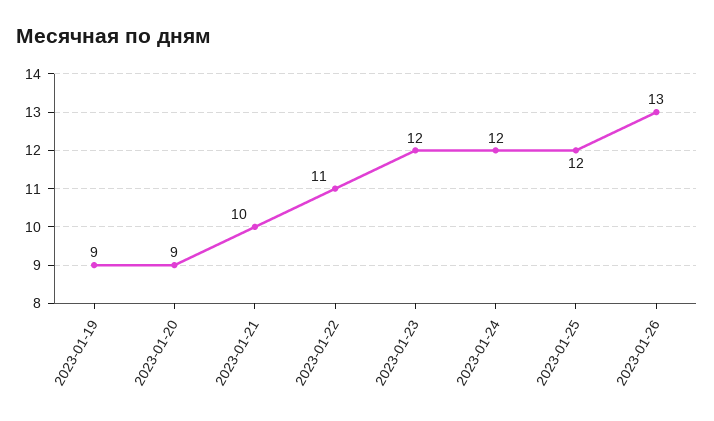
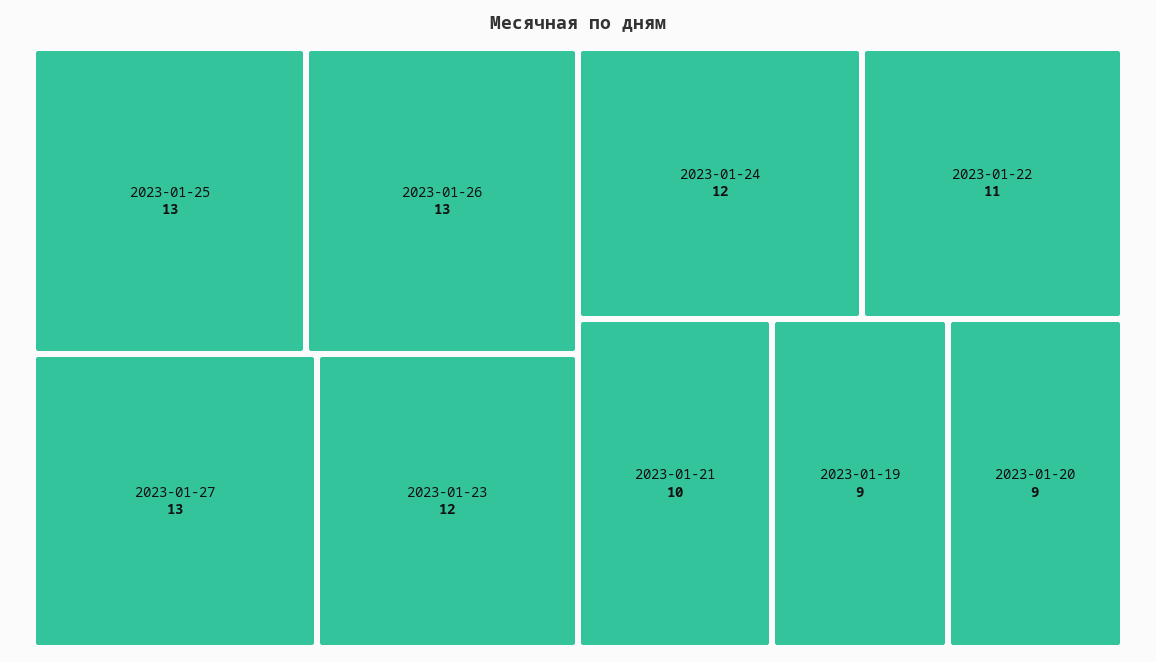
2023-01-25: 12 -> 13
2023-01-27: none -> 13

